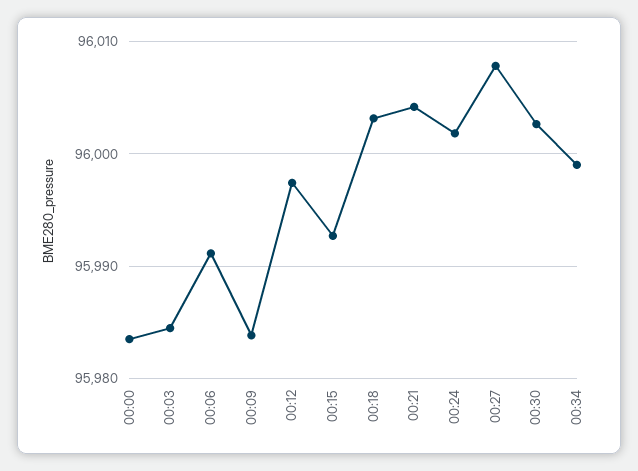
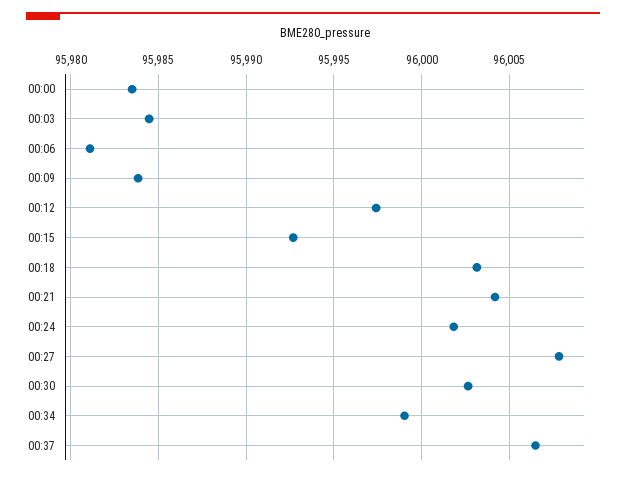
00:06: 95991 -> 95981
00:37: none -> 96006.5

